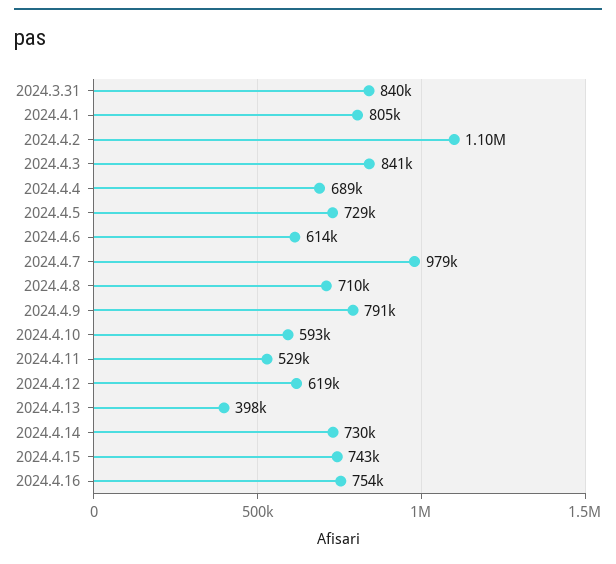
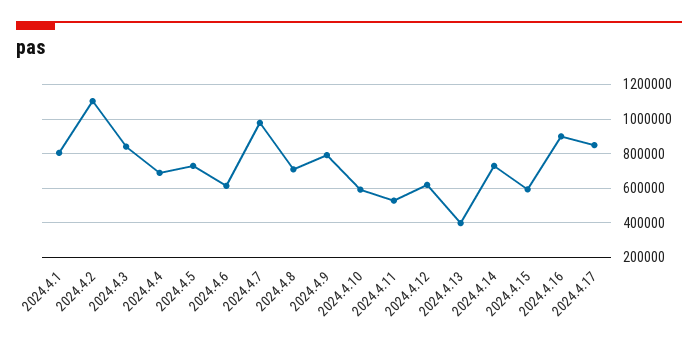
2024.3.31: 840000 -> none
2024.4.15: 743000 -> 600000
2024.4.16: 754000 -> 900000
2024.4.17: none -> 850000

